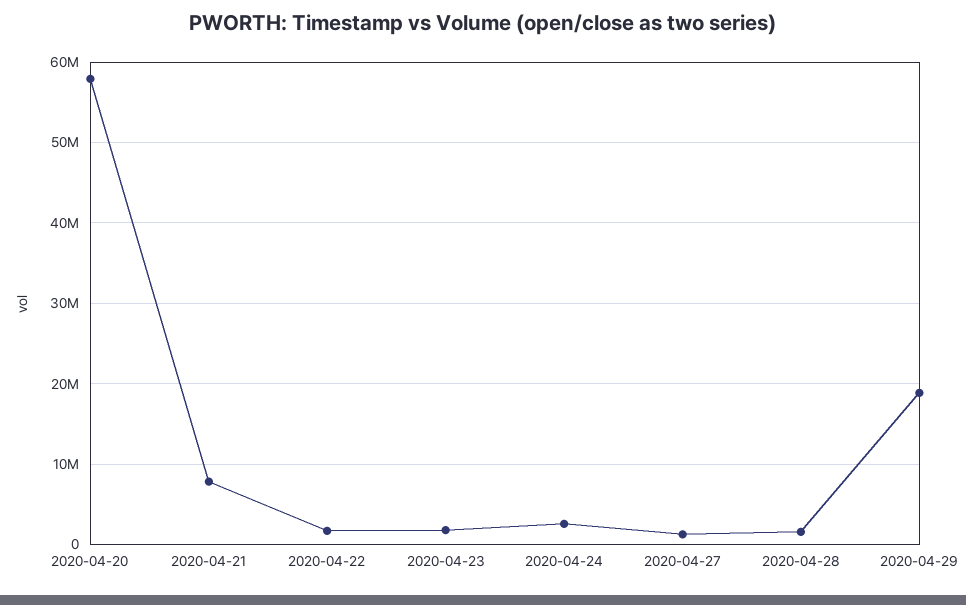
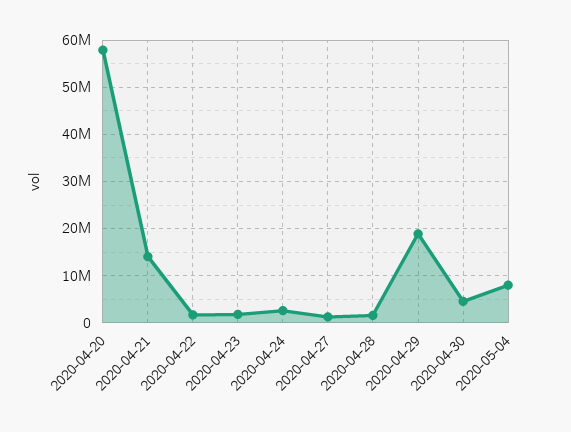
2020-04-21: 8000000 -> 14000000
2020-04-30: none -> 4000000
2020-05-04: none -> 8000000

